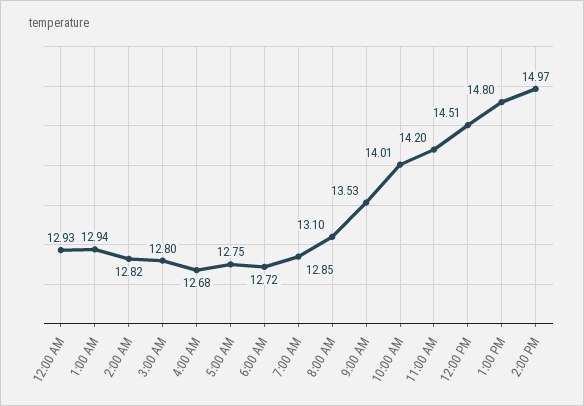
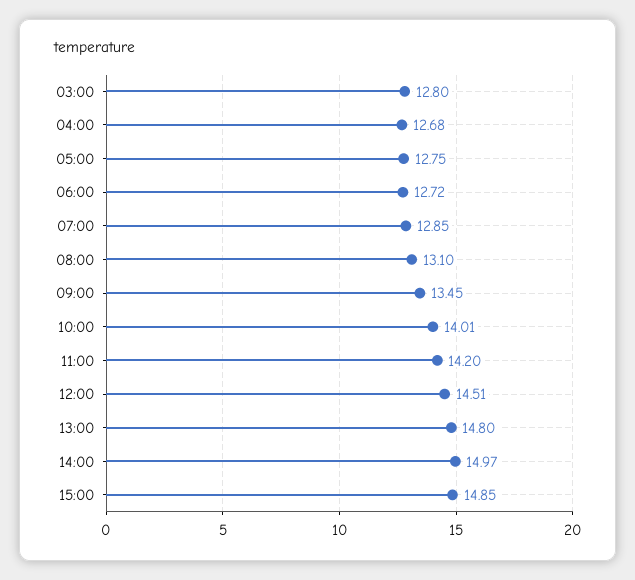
12:00 AM: 12.93 -> none
1:00 AM: 12.94 -> none
2:00 AM: 12.82 -> none
9:00 AM: 13.53 -> 13.45
15:00: none -> 14.85

